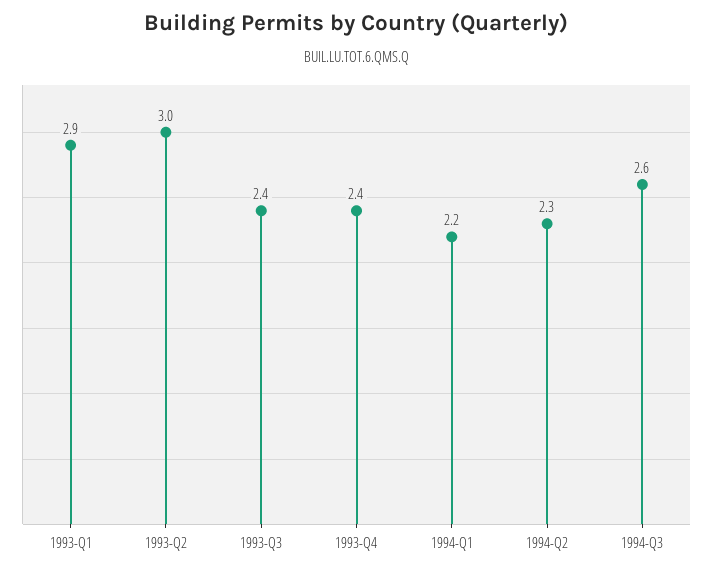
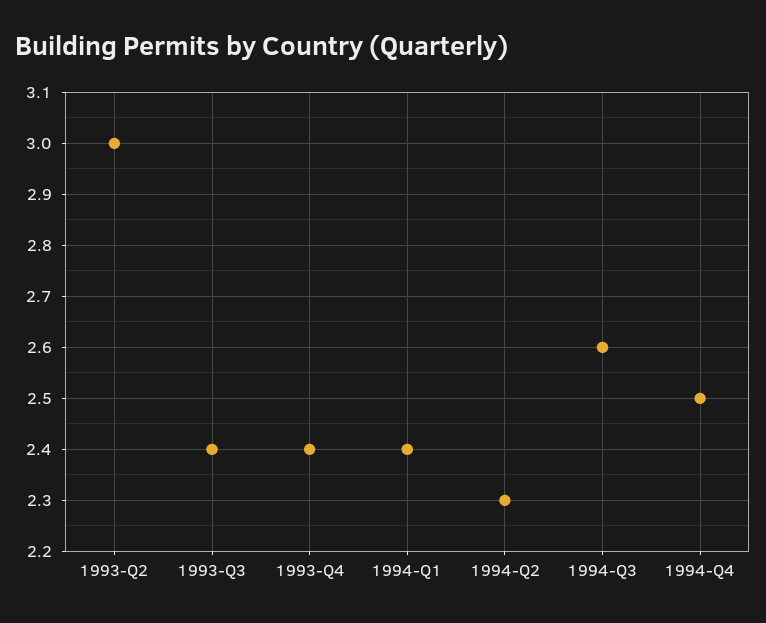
1993-Q1: 2.9 -> none
1994-Q1: 2.2 -> 2.4
1994-Q4: none -> 2.5

